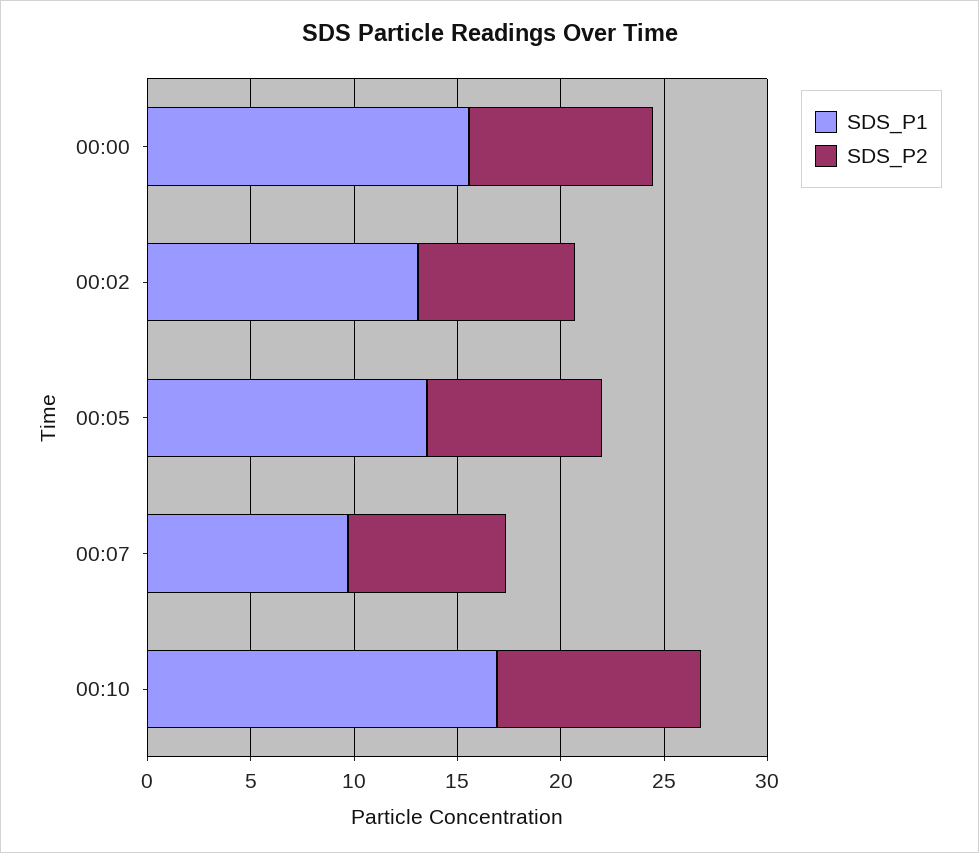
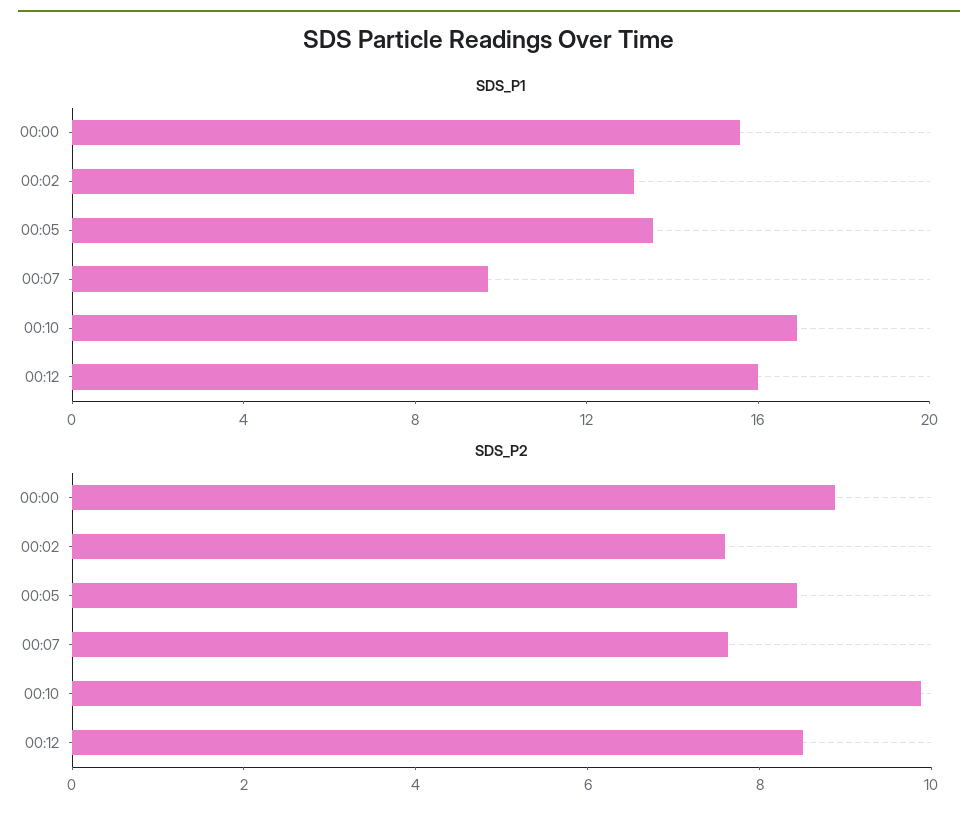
SDS_P1, 00:12: none -> 16
SDS_P2, 00:12: none -> 8.5

